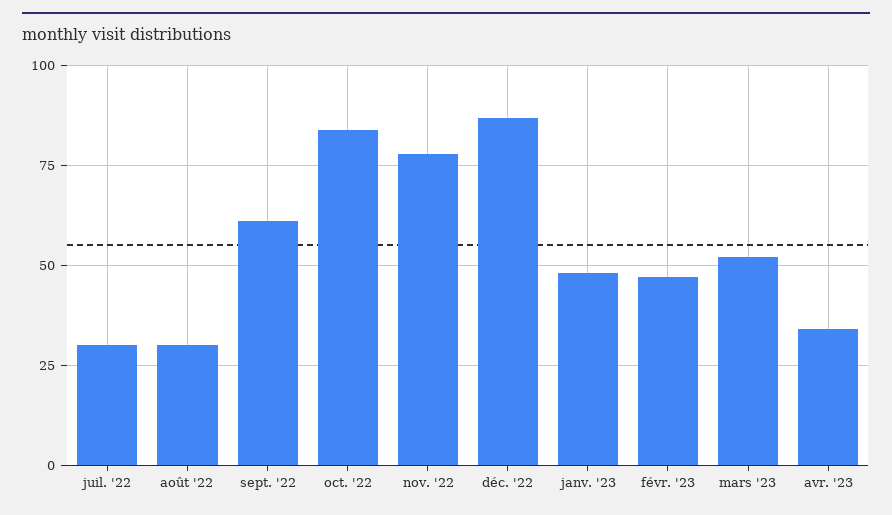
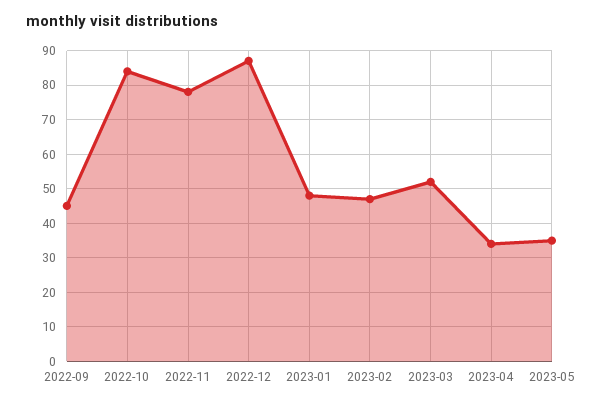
juil. '22: 30 -> none
août '22: 30 -> none
sept. '22: 60 -> 45
2023-05: none -> 35

